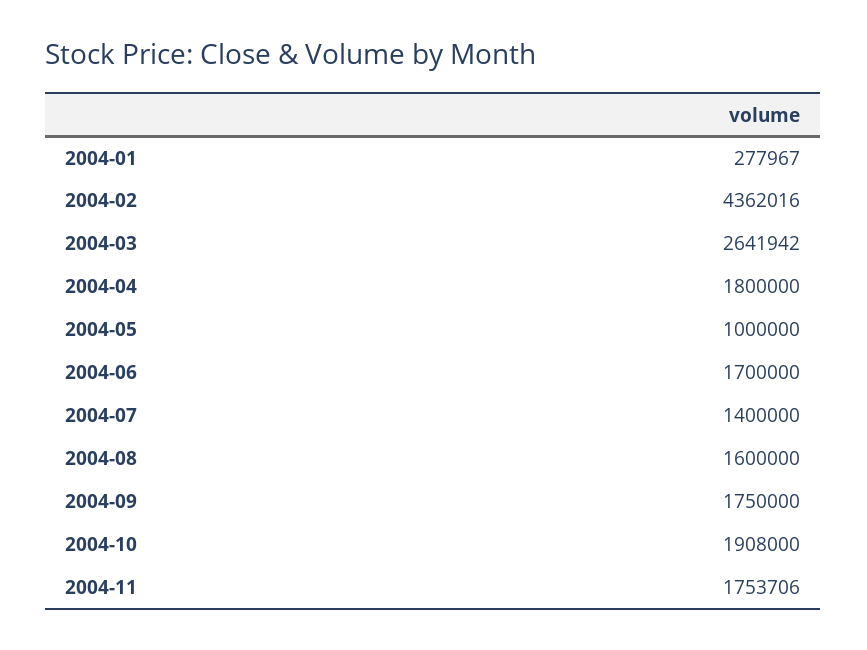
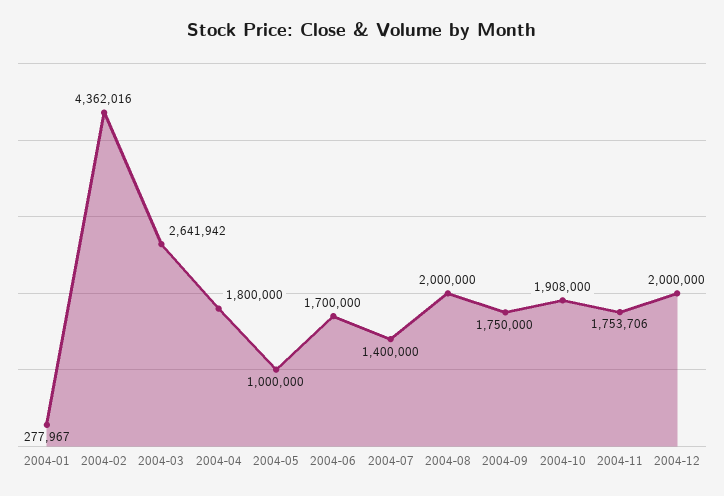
2004-08: 1600000 -> 2000000
2004-12: none -> 2000000

